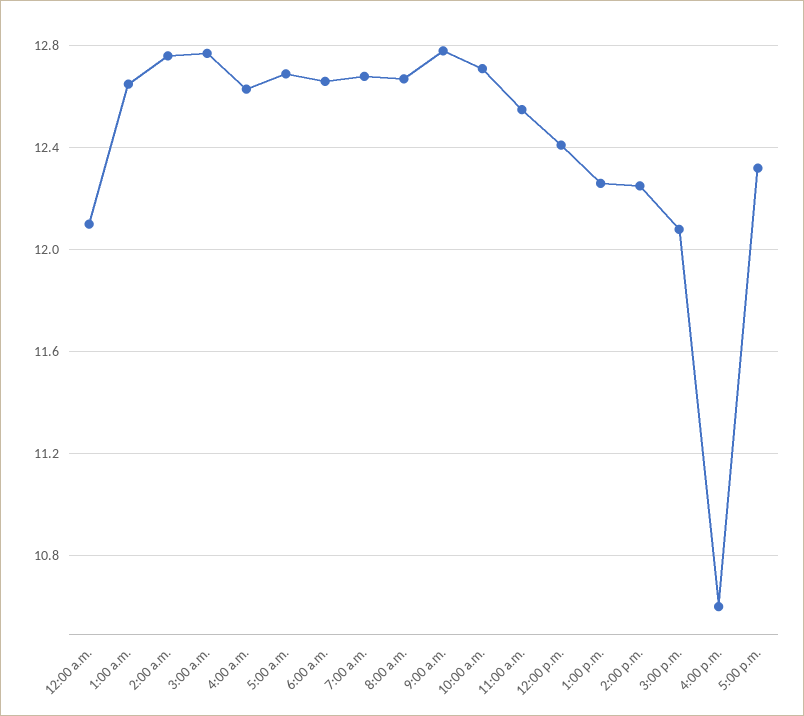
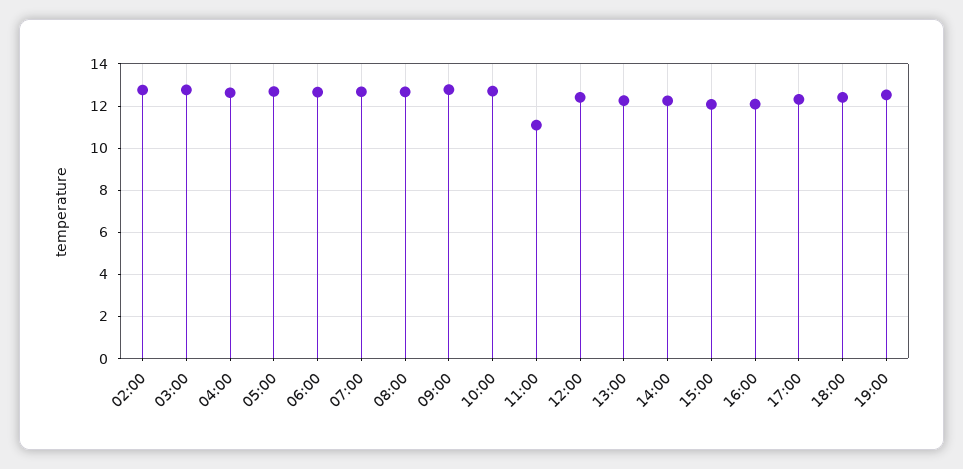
12:00 a.m.: 12.1 -> none
1:00 a.m.: 12.65 -> none
11:00 a.m.: 12.55 -> 11
4:00 p.m.: 10.6 -> 12
18:00: none -> 12.5
19:00: none -> 12.5

